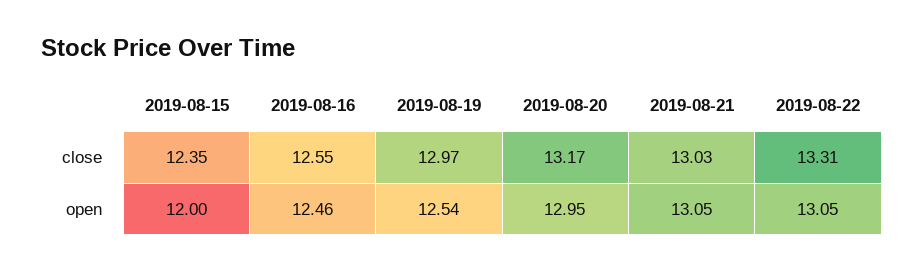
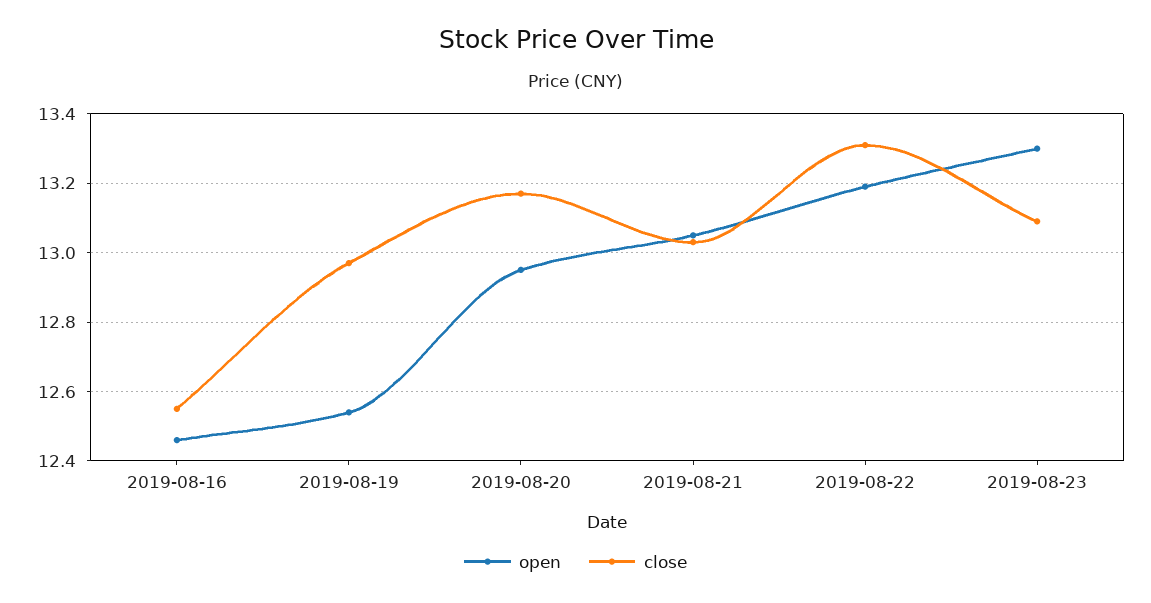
close, 2019-08-15: 12.35 -> none
open, 2019-08-15: 12 -> none
open, 2019-08-22: 13.05 -> 13.2
open, 2019-08-23: none -> 13.3
close, 2019-08-23: none -> 13.1

